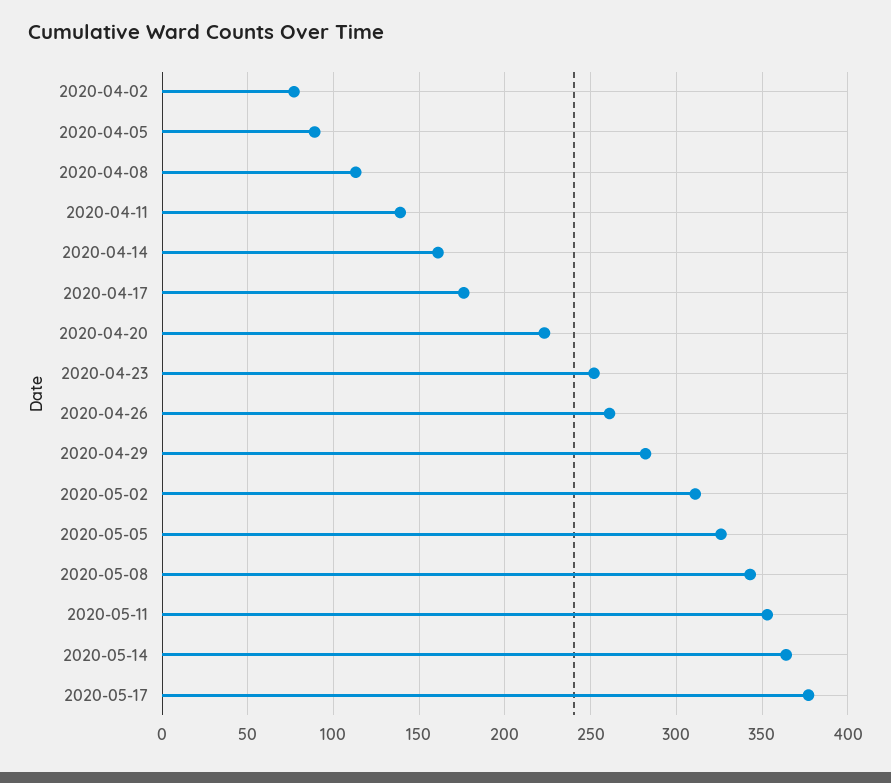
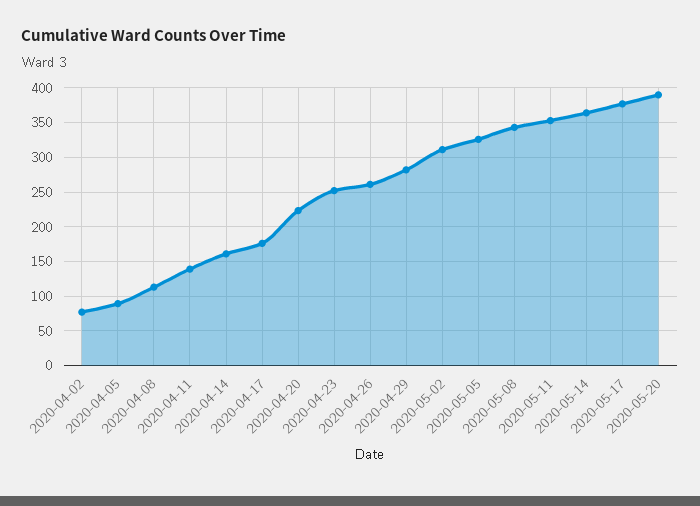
2020-05-20: none -> 390

